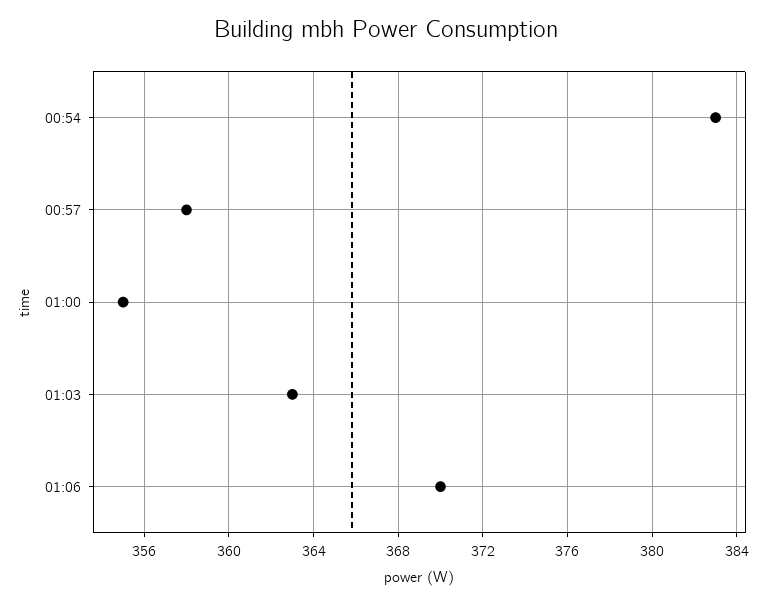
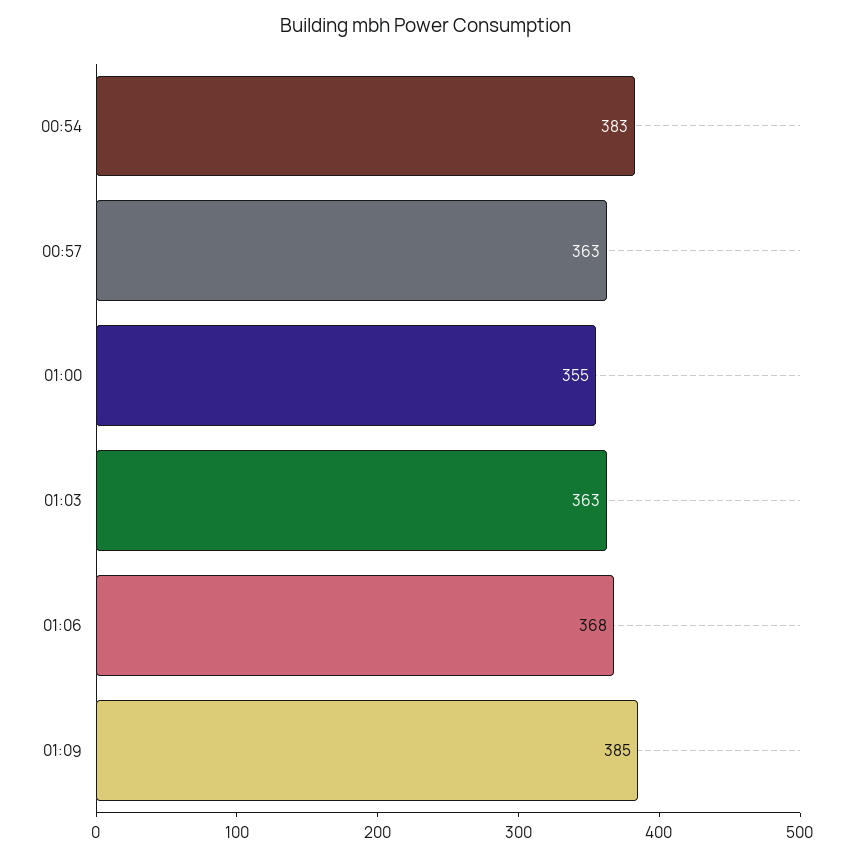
00:57: 358 -> 363
01:06: 370 -> 368
01:09: none -> 385

